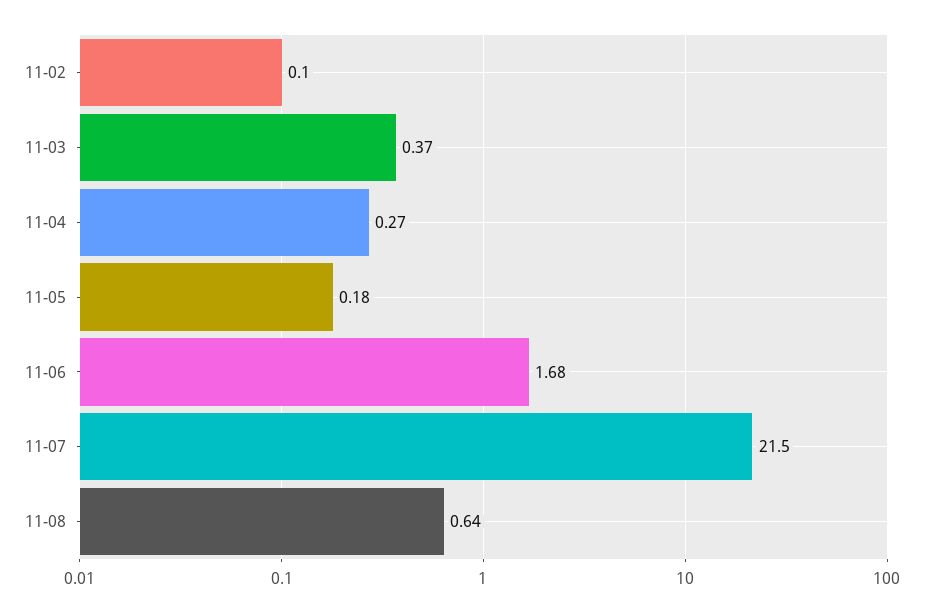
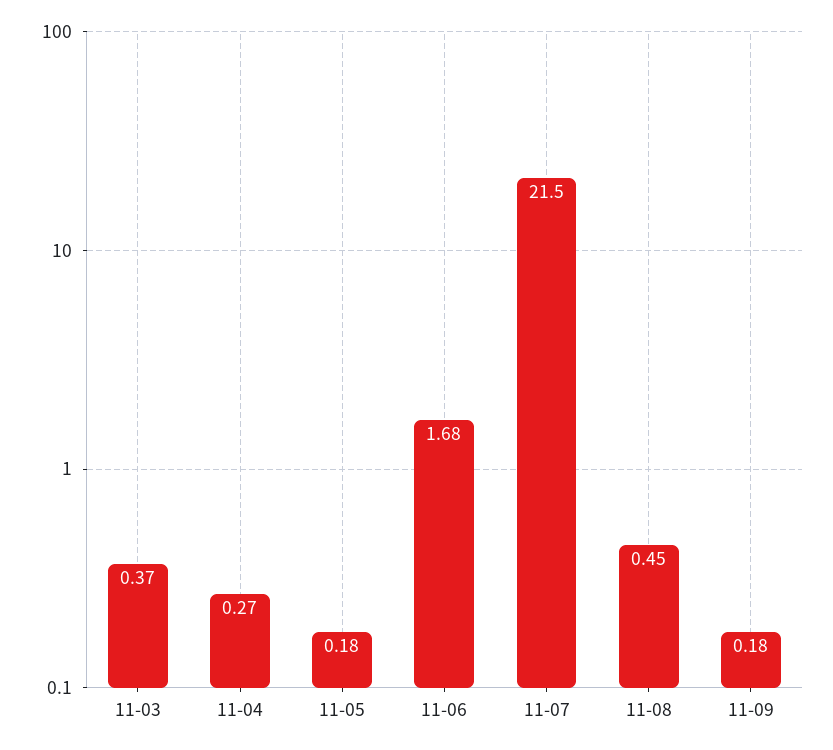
11-02: 0.1 -> none
11-08: 0.64 -> 0.45
11-09: none -> 0.18

